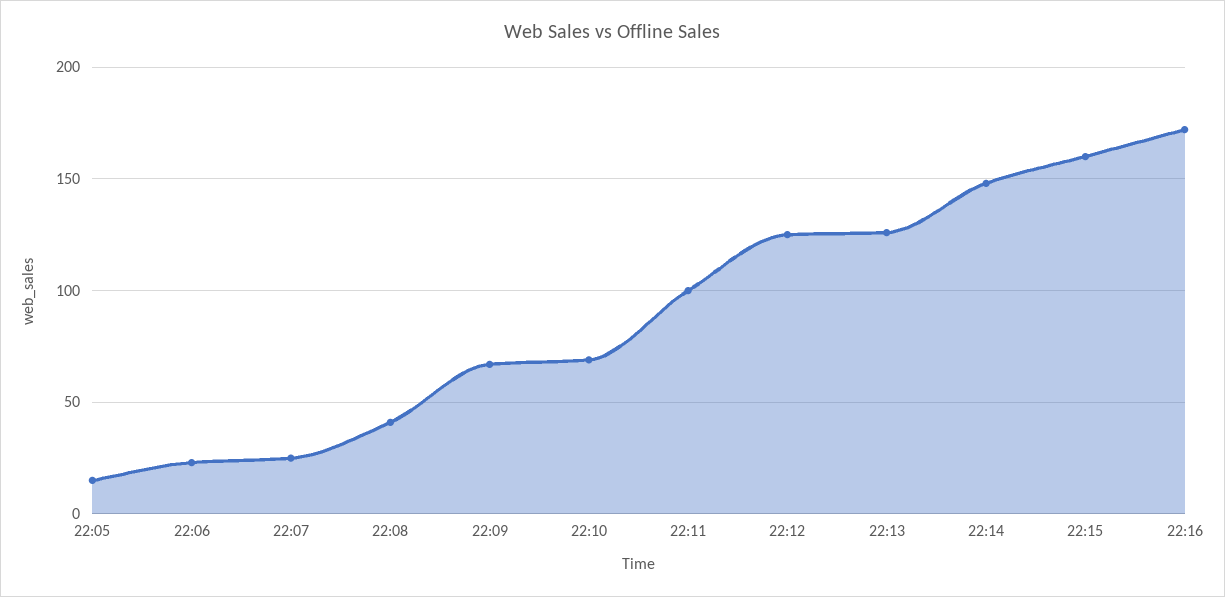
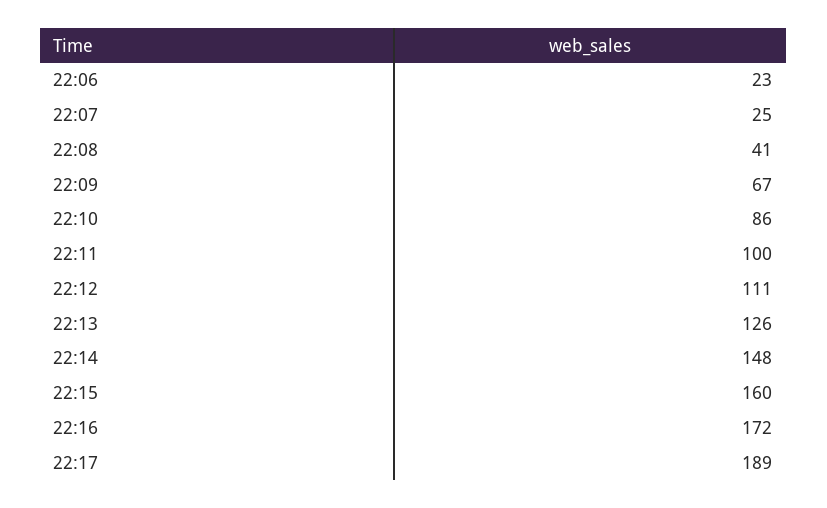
22:05: 15 -> none
22:10: 70 -> 86
22:12: 125 -> 111
22:17: none -> 189

